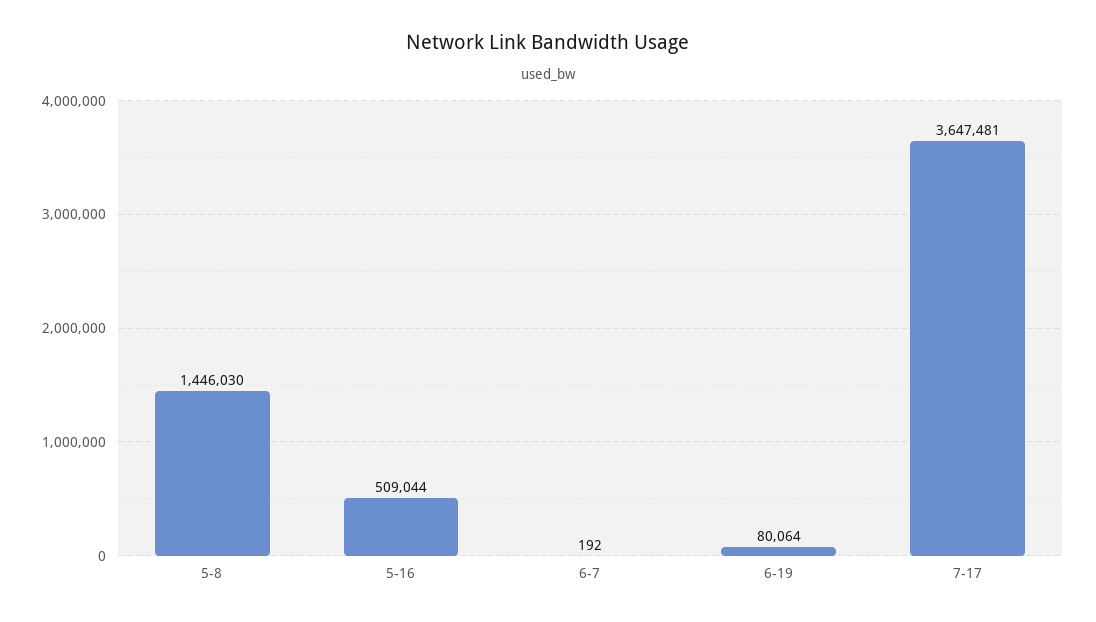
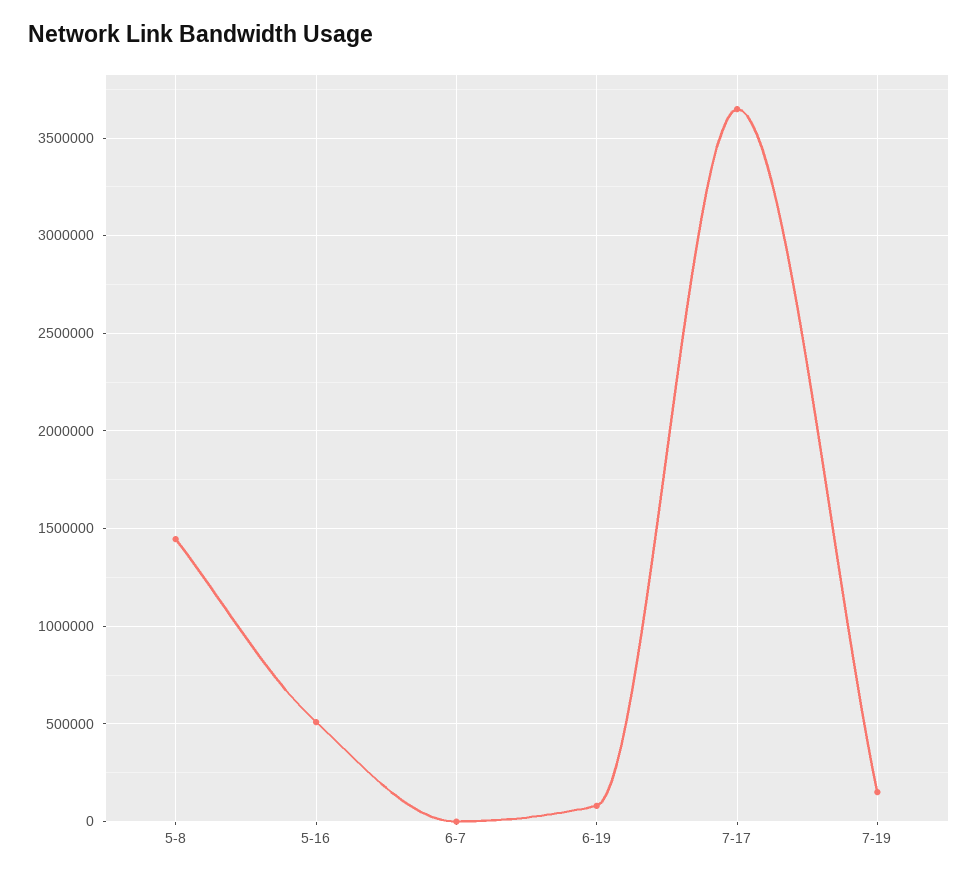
7-19: none -> 150000

